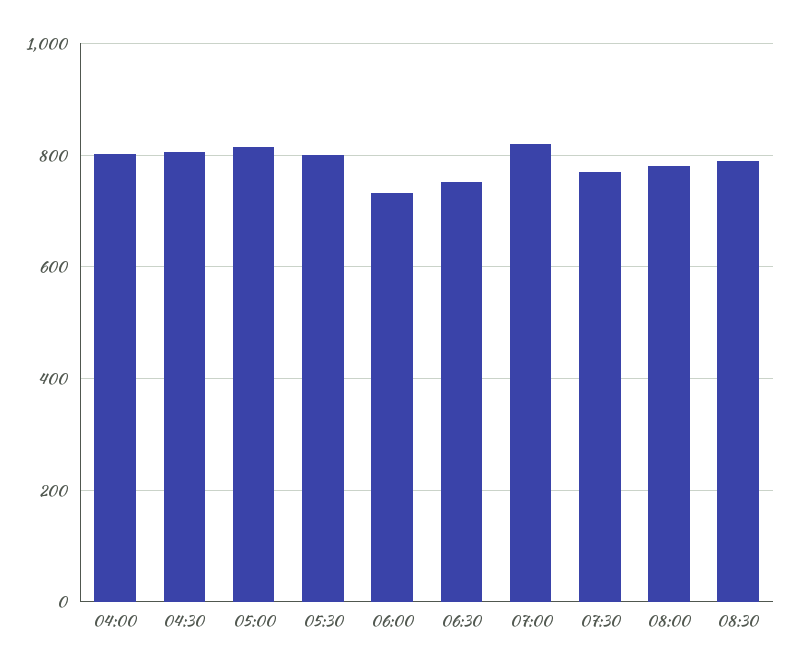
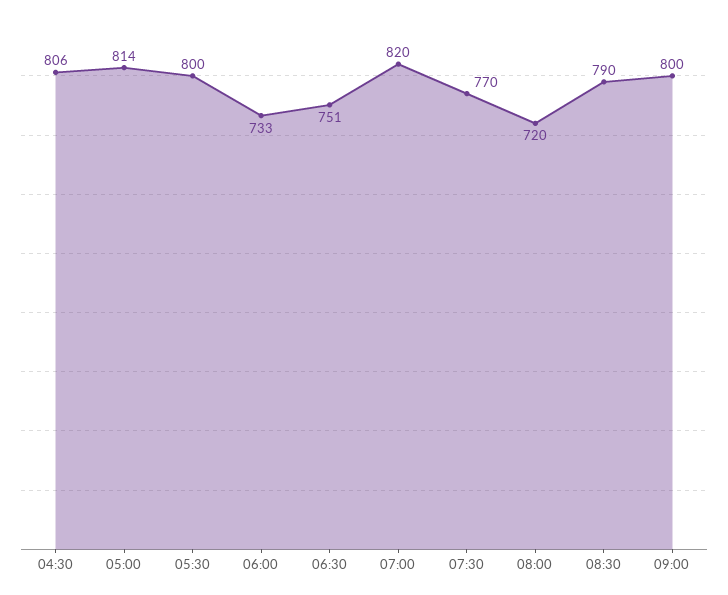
04:00: 800 -> none
08:00: 780 -> 720
09:00: none -> 800

